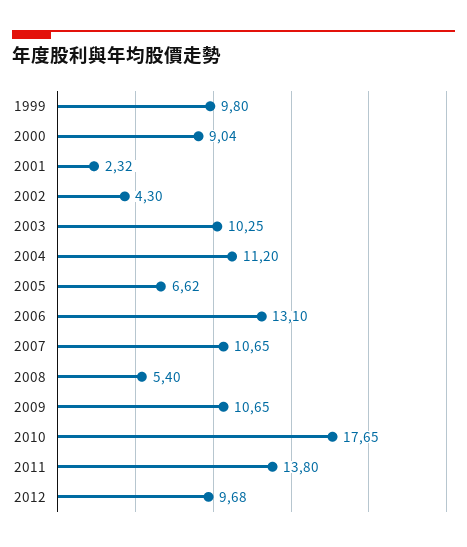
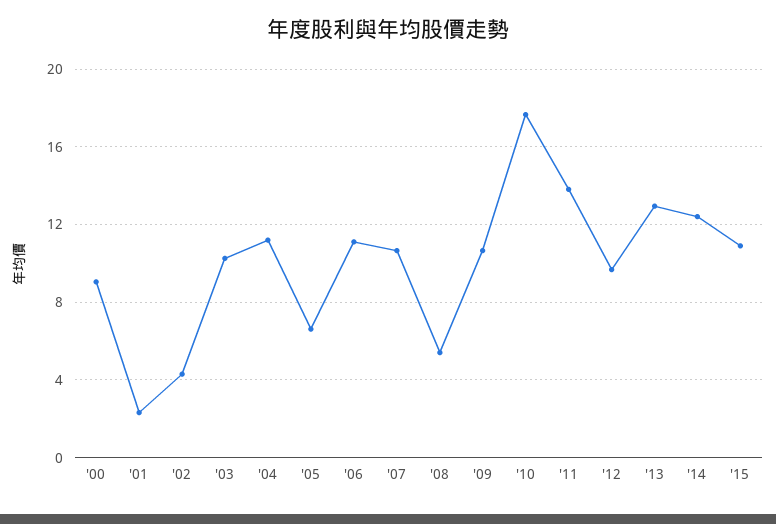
1999: 9.8 -> none
2006: 13.1 -> 11
'13: none -> 13
'14: none -> 12.5
'15: none -> 11

